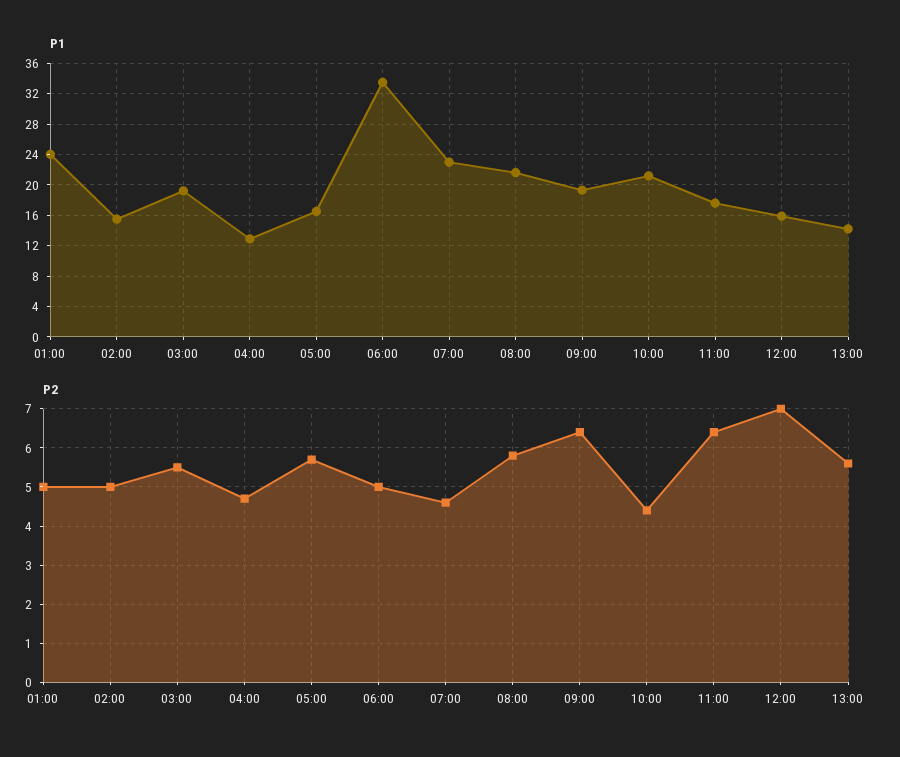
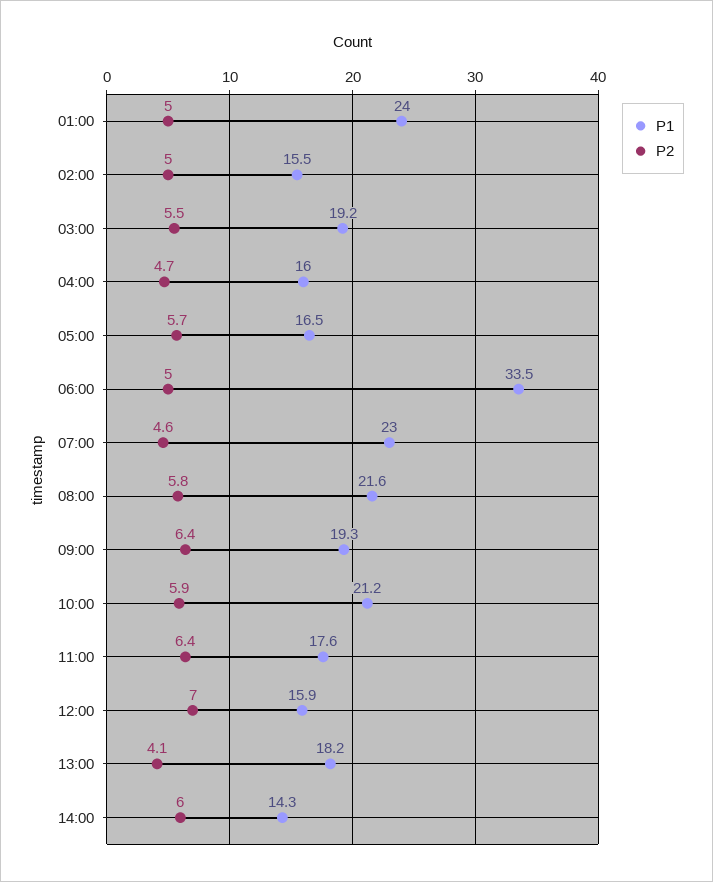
P1, 04:00: 13 -> 16
P1, 13:00: 14 -> 18.2
P2, 10:00: 4.5 -> 5.9
P2, 13:00: 5.5 -> 4.1
P1, 14:00: none -> 14.3
P2, 14:00: none -> 6

